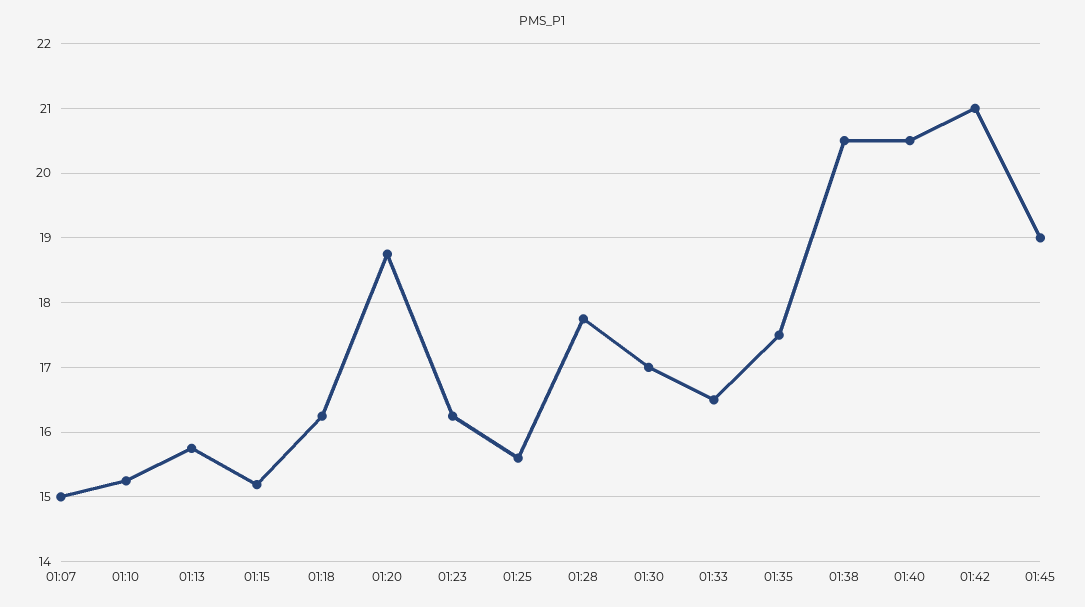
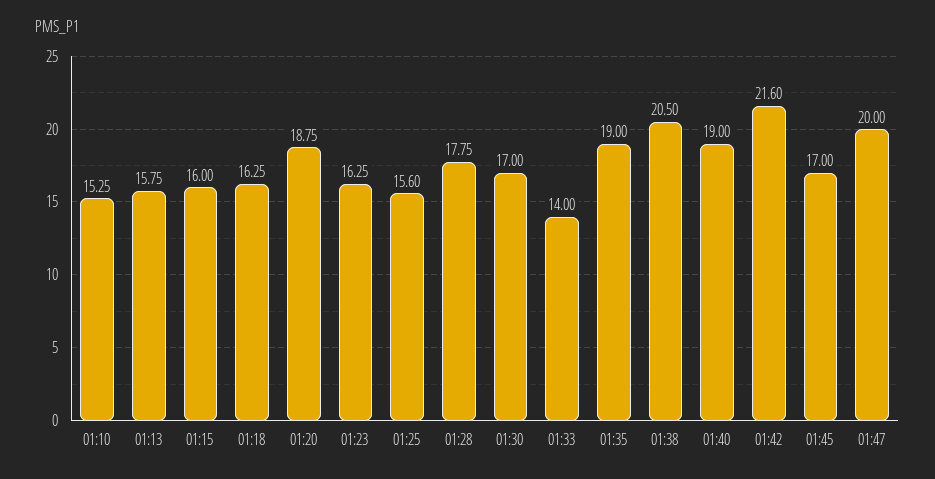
01:07: 15 -> none
01:15: 15.2 -> 16
01:33: 16.5 -> 14
01:35: 17.5 -> 19
01:40: 20.5 -> 19
01:42: 21 -> 21.6
01:45: 19 -> 17
01:47: none -> 20

